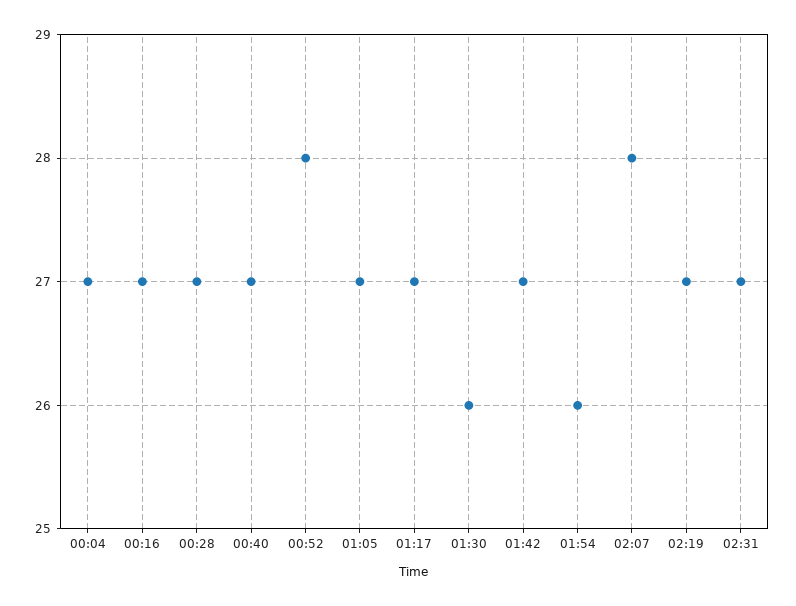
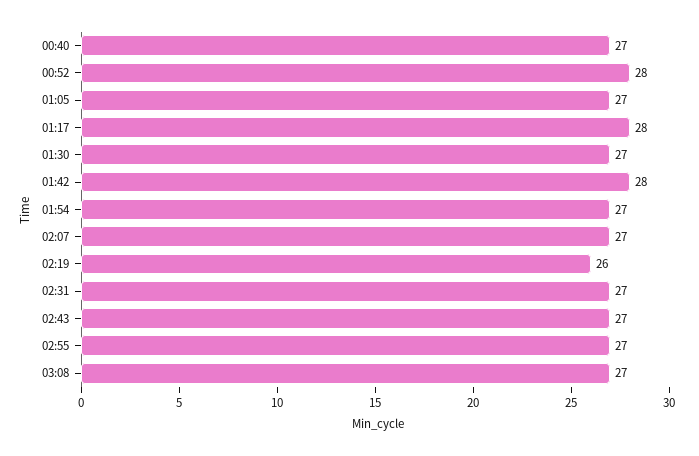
00:04: 27 -> none
00:16: 27 -> none
00:28: 27 -> none
01:17: 27 -> 28
01:30: 26 -> 27
01:42: 27 -> 28
01:54: 26 -> 27
02:07: 28 -> 27
02:19: 27 -> 26
02:43: none -> 27
02:55: none -> 27
03:08: none -> 27

